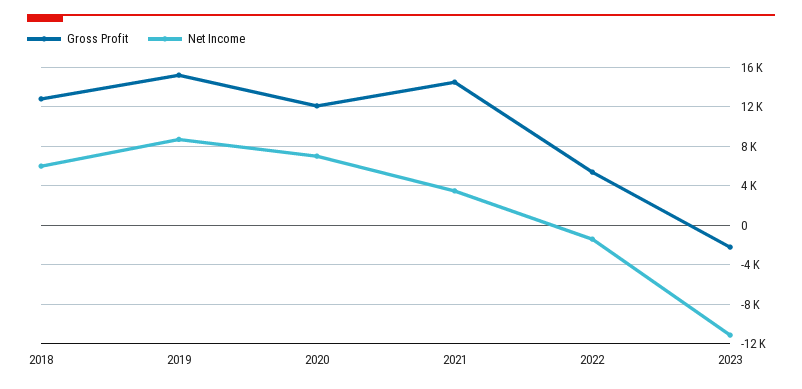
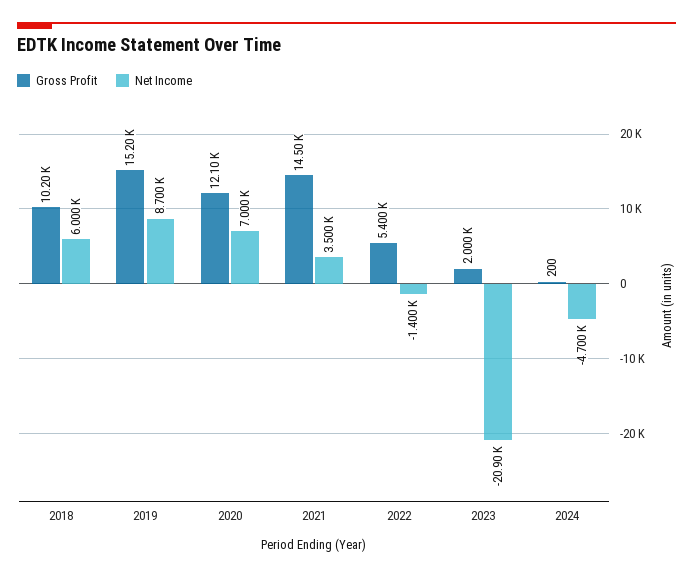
Gross Profit, 2018: 13000 -> 10200
Gross Profit, 2023: -2000 -> 2000
Net Income, 2023: -11000 -> -20900
Gross Profit, 2024: none -> 200
Net Income, 2024: none -> -4700

